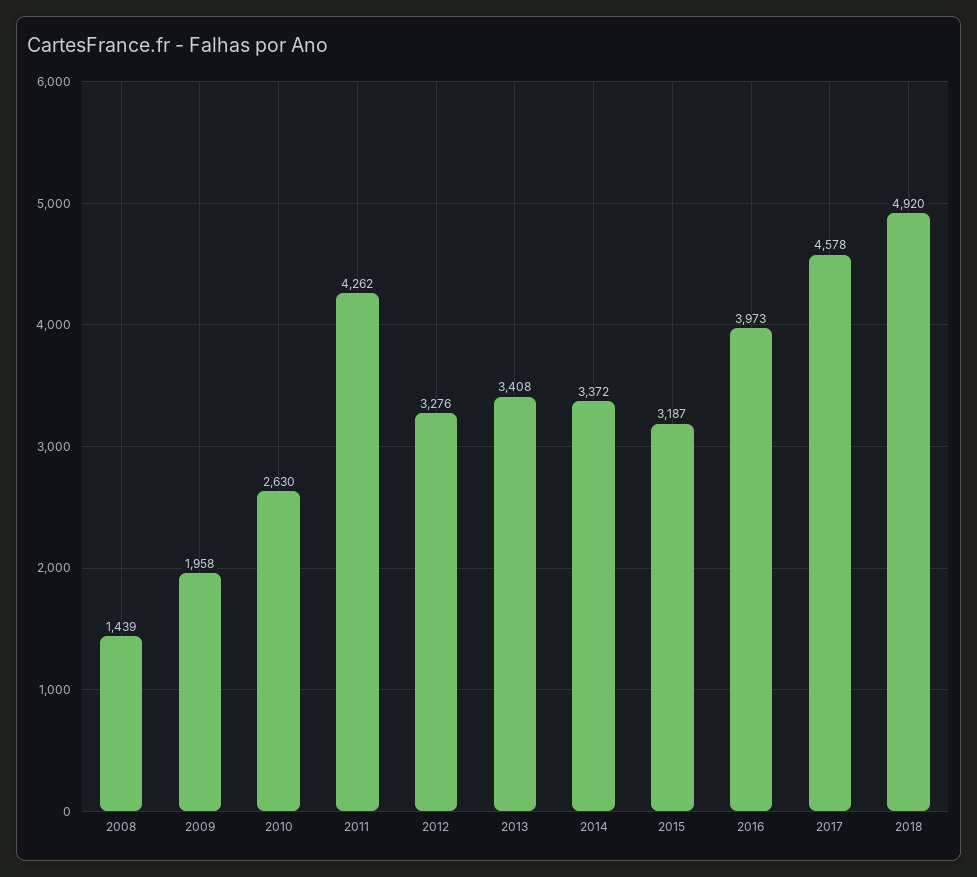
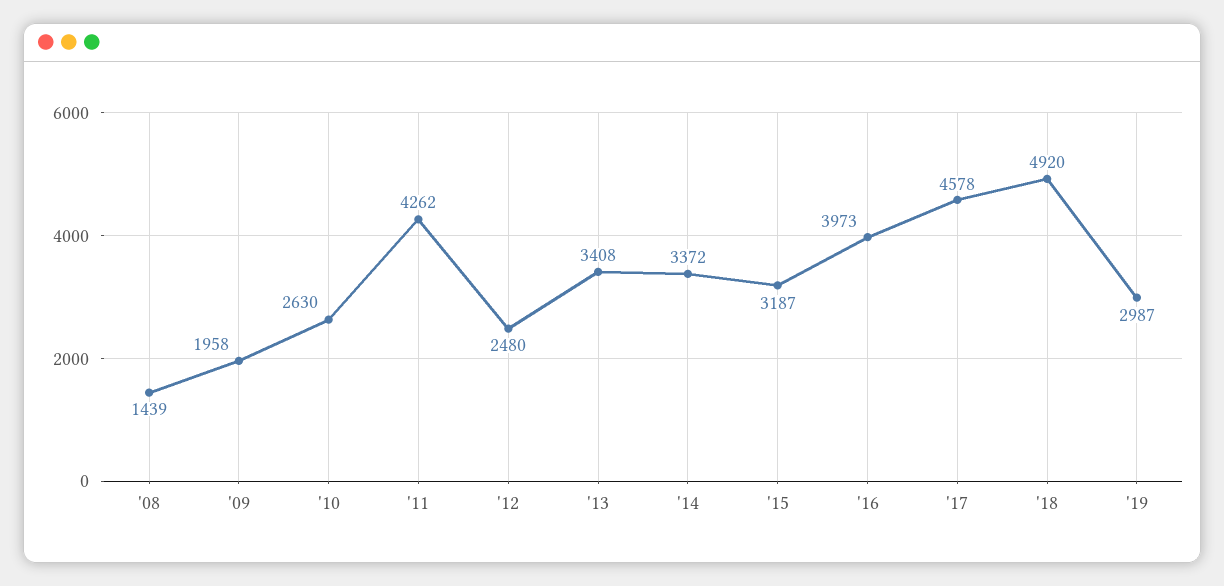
2012: 3276 -> 2480
'19: none -> 2987

